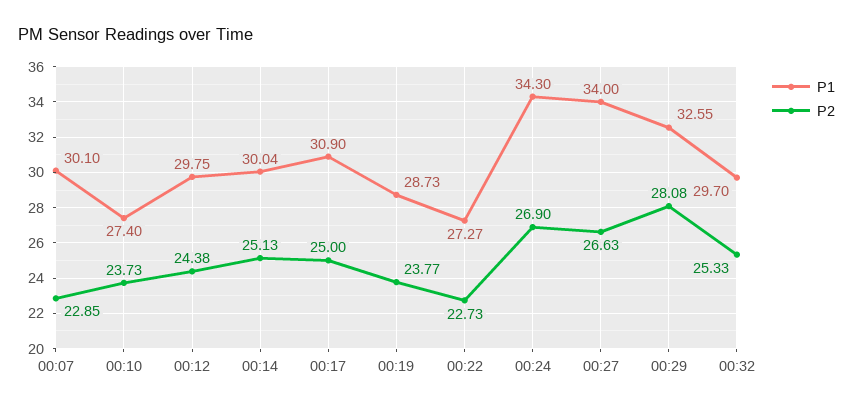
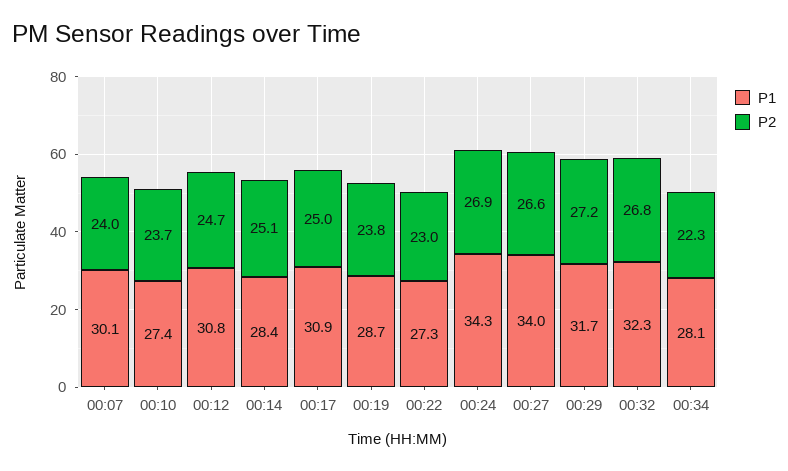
P2, 00:07: 22.85 -> 24
P1, 00:12: 29.75 -> 30.8
P2, 00:12: 24.38 -> 24.7
P1, 00:14: 30.04 -> 28.4
P2, 00:22: 22.73 -> 23
P1, 00:29: 32.55 -> 31.7
P2, 00:29: 28.08 -> 27.2
P1, 00:32: 29.7 -> 32.3
P2, 00:32: 25.33 -> 26.8
P1, 00:34: none -> 28.1
P2, 00:34: none -> 22.3

